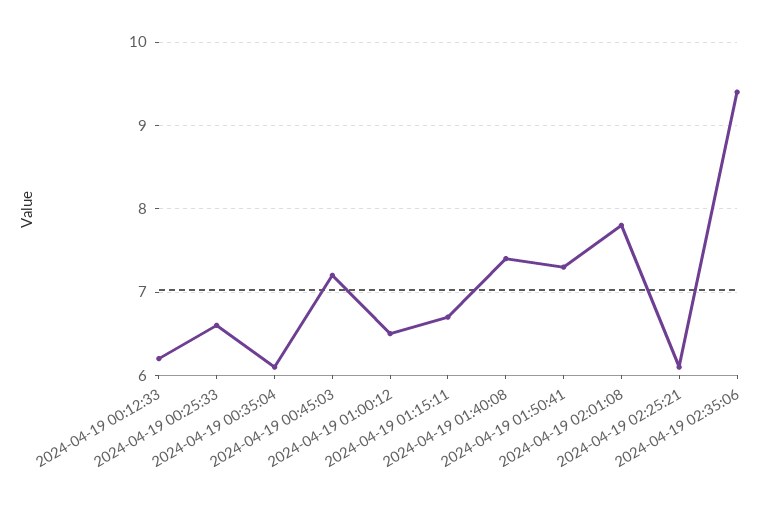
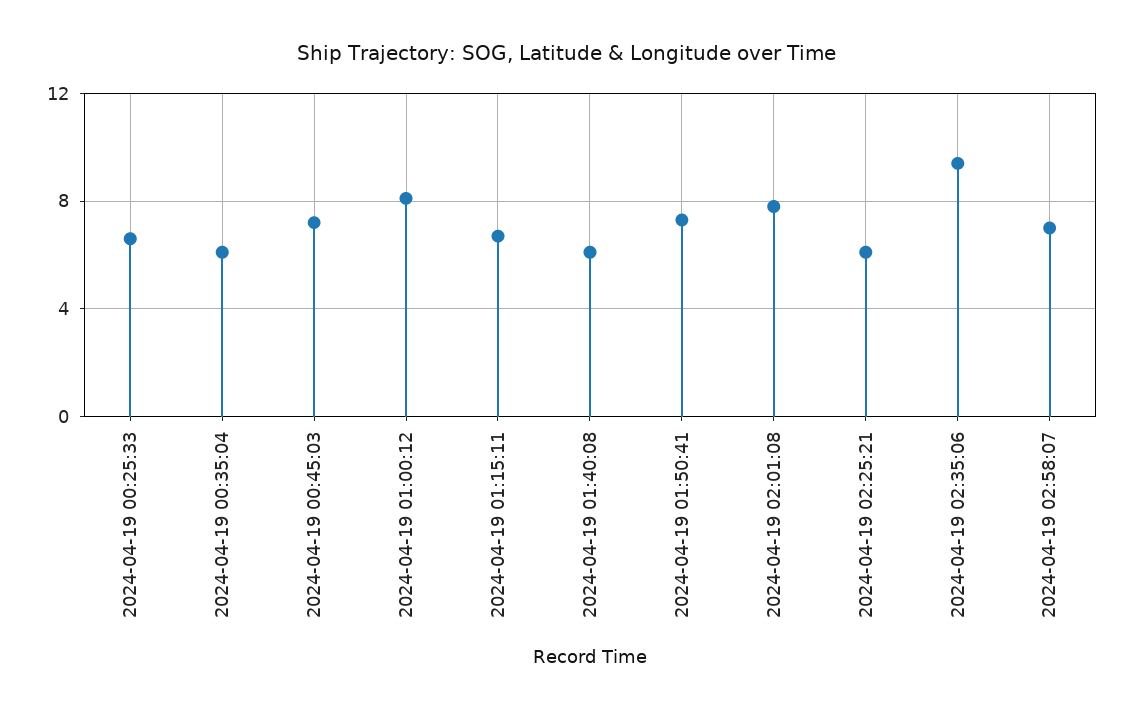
2024-04-19 00:12:33: 6.2 -> none
2024-04-19 01:00:12: 6.5 -> 8
2024-04-19 01:40:08: 7.4 -> 6
2024-04-19 02:58:07: none -> 7

